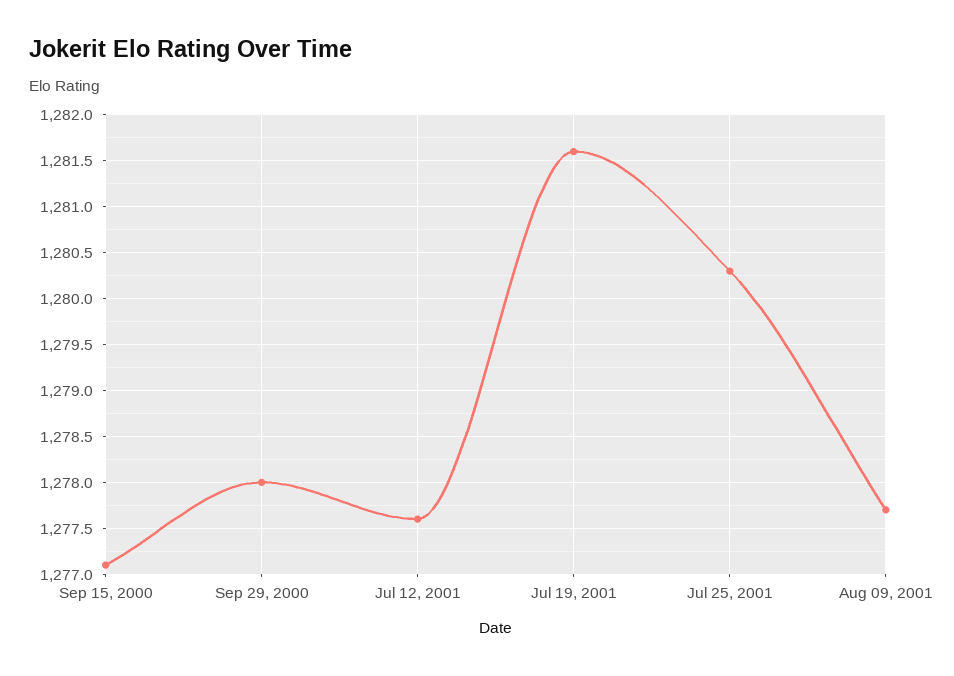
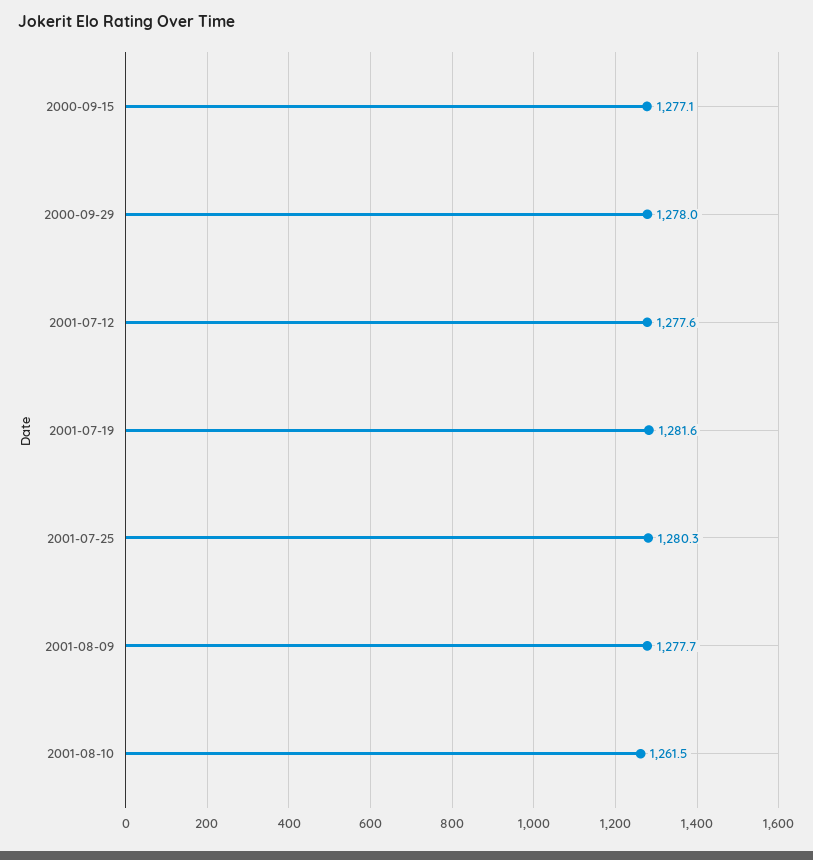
2001-08-10: none -> 1261.5

